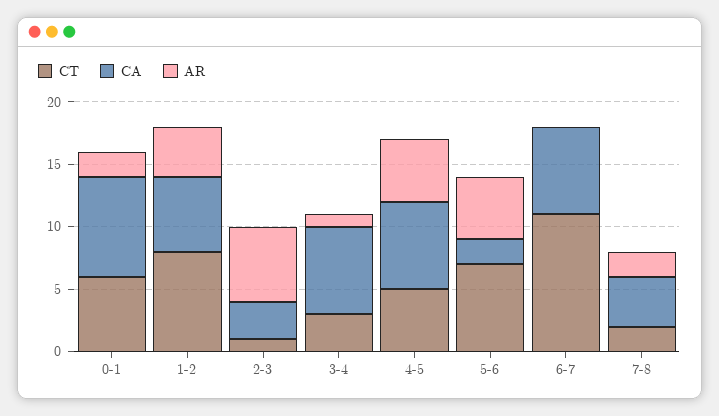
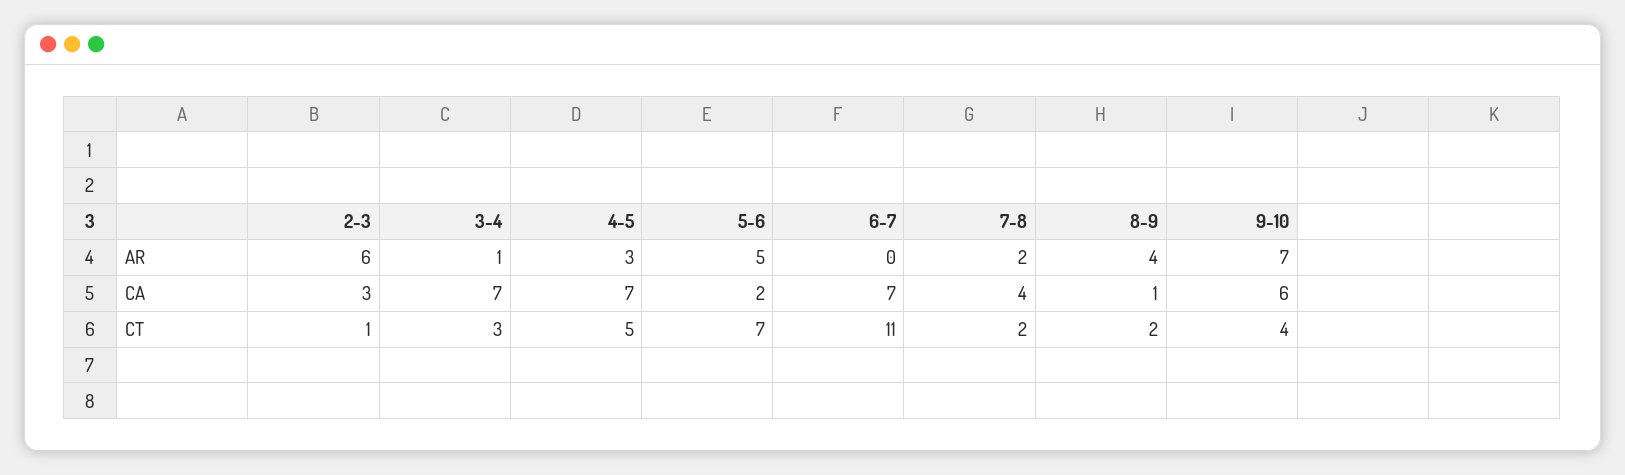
CT, 0-1: 6 -> none
CA, 0-1: 8 -> none
AR, 0-1: 2 -> none
CT, 1-2: 8 -> none
CA, 1-2: 6 -> none
AR, 1-2: 4 -> none
AR, 4-5: 5 -> 3
AR, 8-9: none -> 4
AR, 9-10: none -> 7
CA, 8-9: none -> 1
CA, 9-10: none -> 6
CT, 8-9: none -> 2
CT, 9-10: none -> 4

